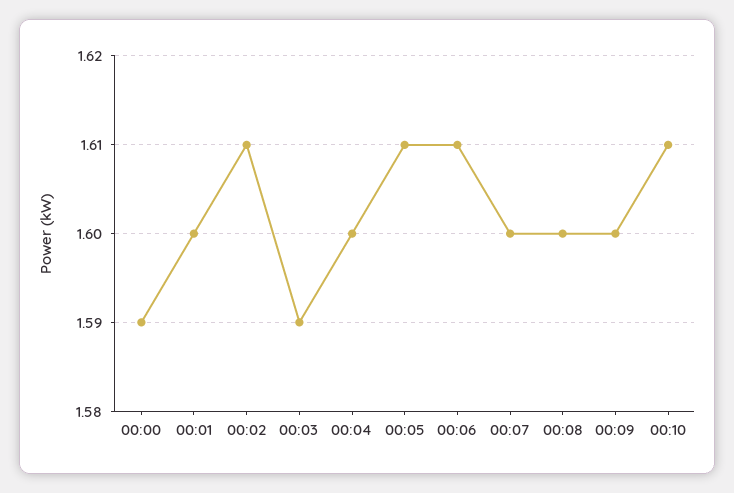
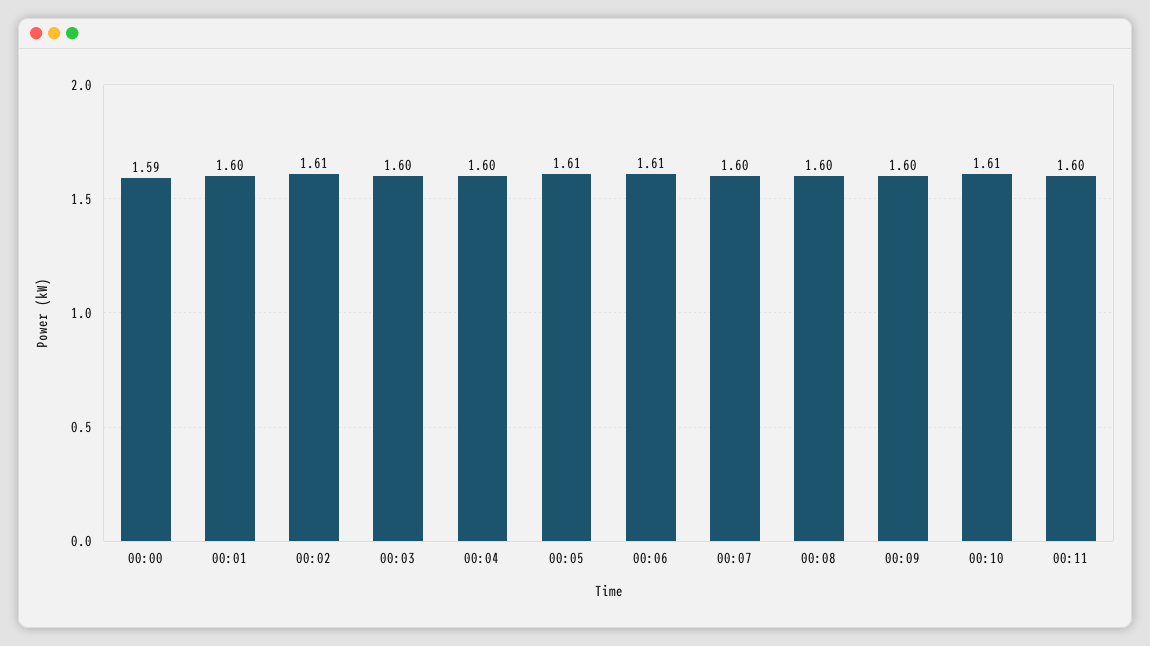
00:03: 1.59 -> 1.6
00:11: none -> 1.6

